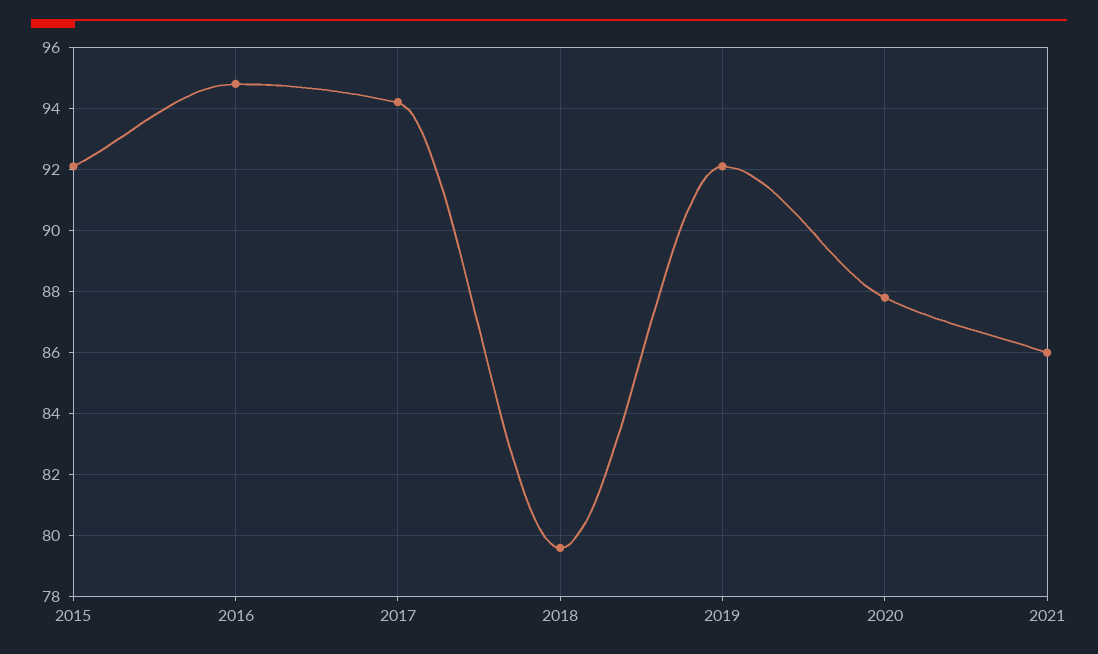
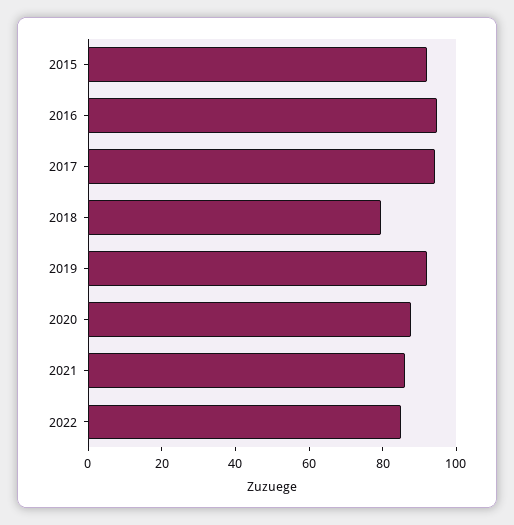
2022: none -> 85

